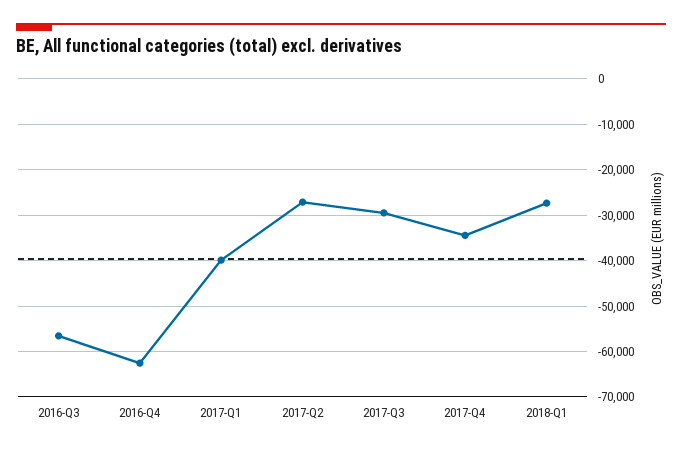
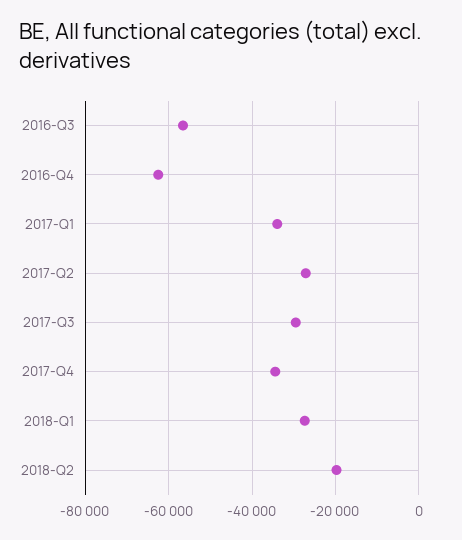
2017-Q1: -40000 -> -34000
2018-Q2: none -> -20000

